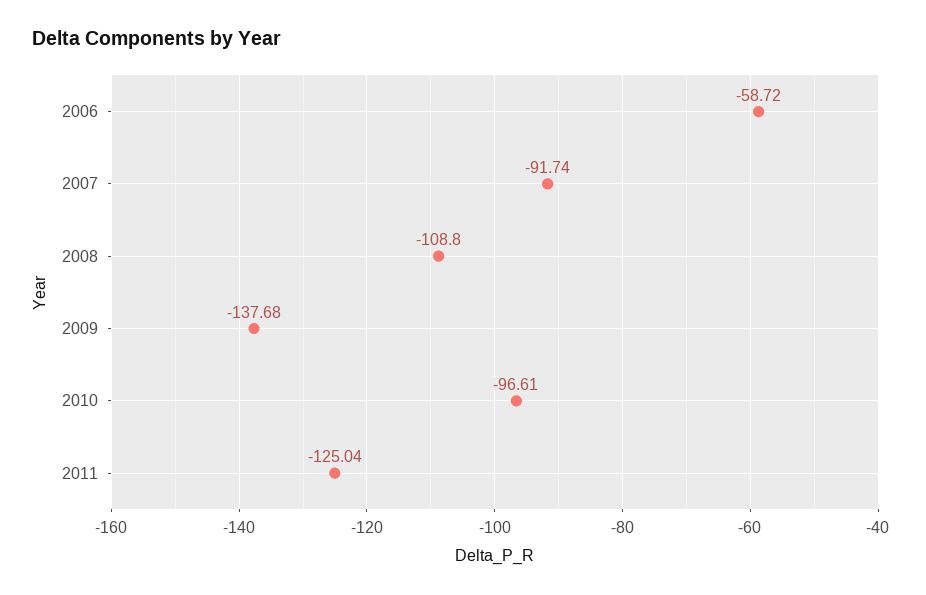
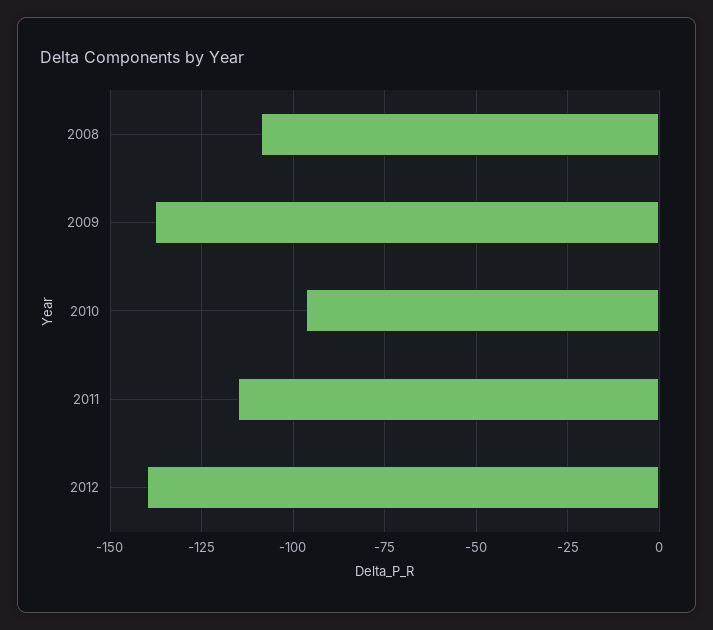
2006: -58.72 -> none
2007: -91.74 -> none
2011: -125.04 -> -115
2012: none -> -140

